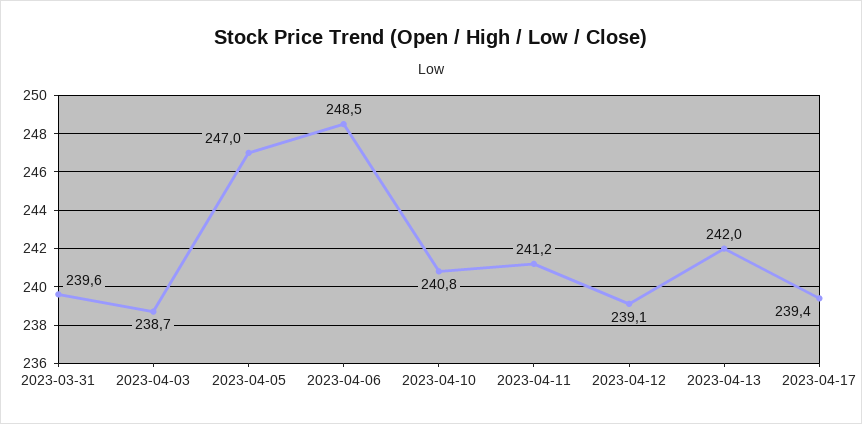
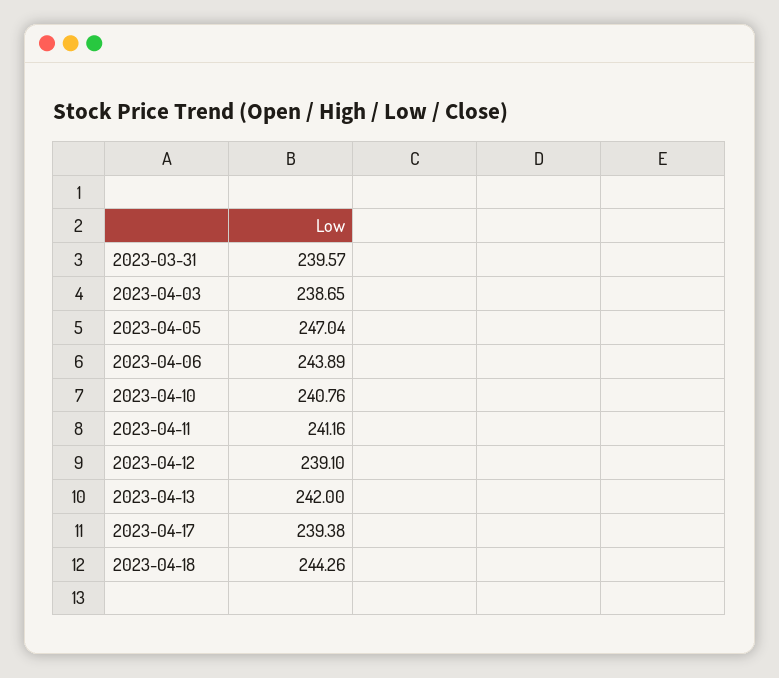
2023-04-06: 248.5 -> 243.89
2023-04-18: none -> 244.26

